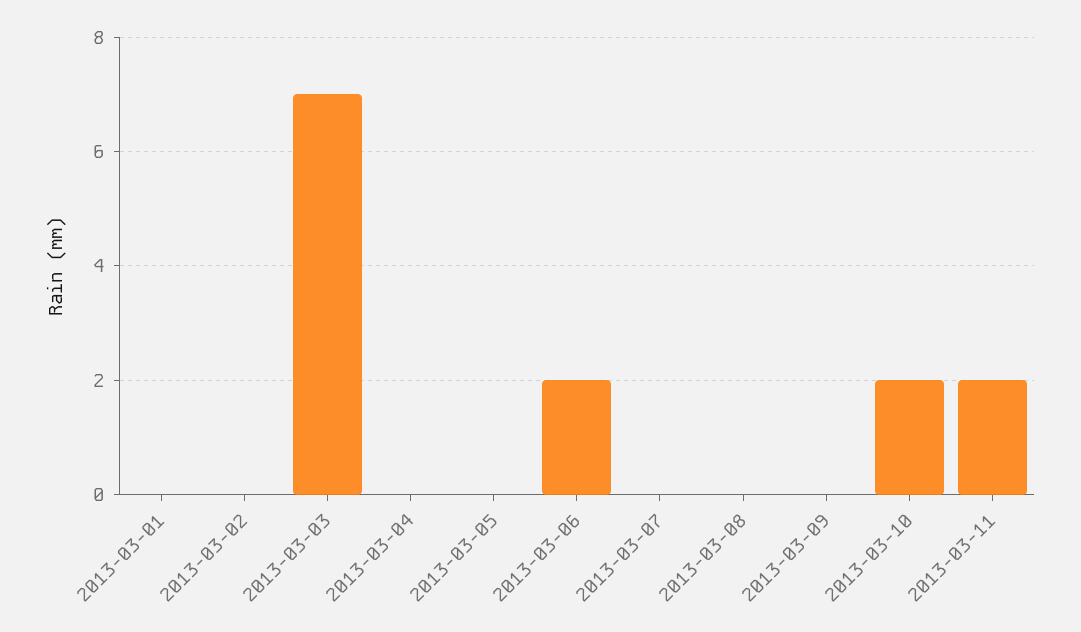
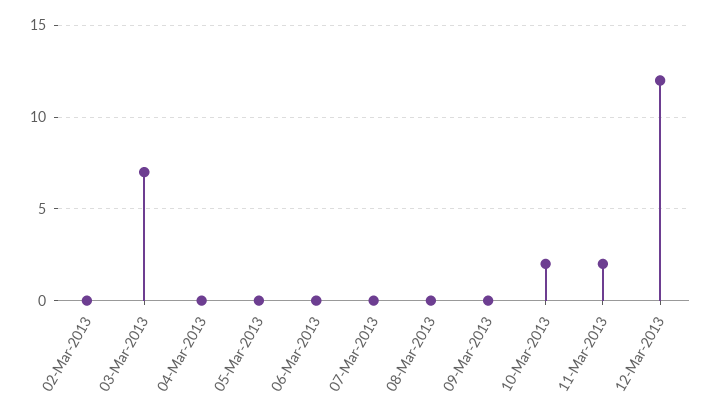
2013-03-01: 0 -> none
2013-03-06: 2 -> 0
12-Mar-2013: none -> 12

